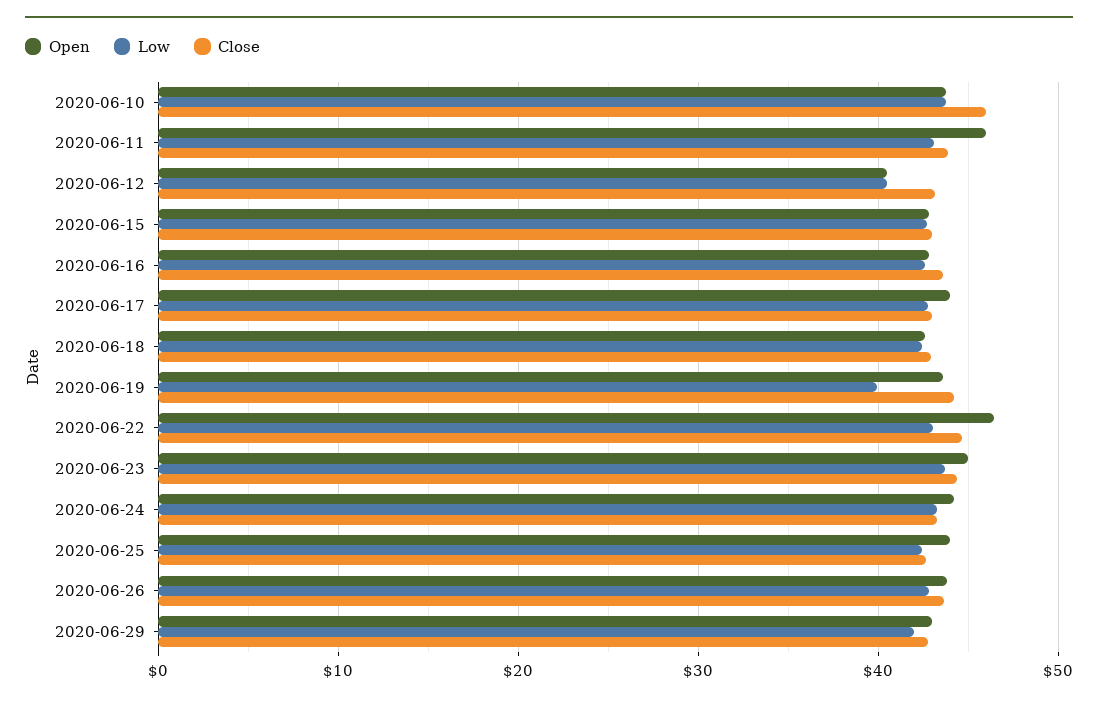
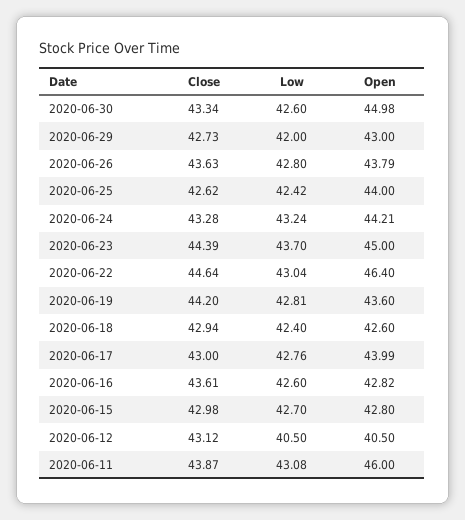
Open, 2020-06-10: 44 -> none
Low, 2020-06-10: 44 -> none
Close, 2020-06-10: 46 -> none
Low, 2020-06-19: 40 -> 42.81
Close, 2020-06-30: none -> 43.34
Low, 2020-06-30: none -> 42.6
Open, 2020-06-30: none -> 44.98

